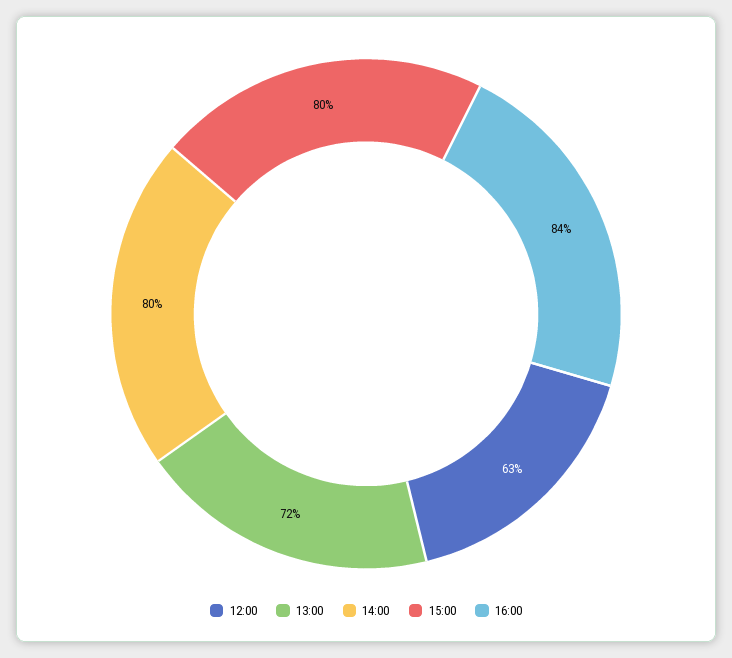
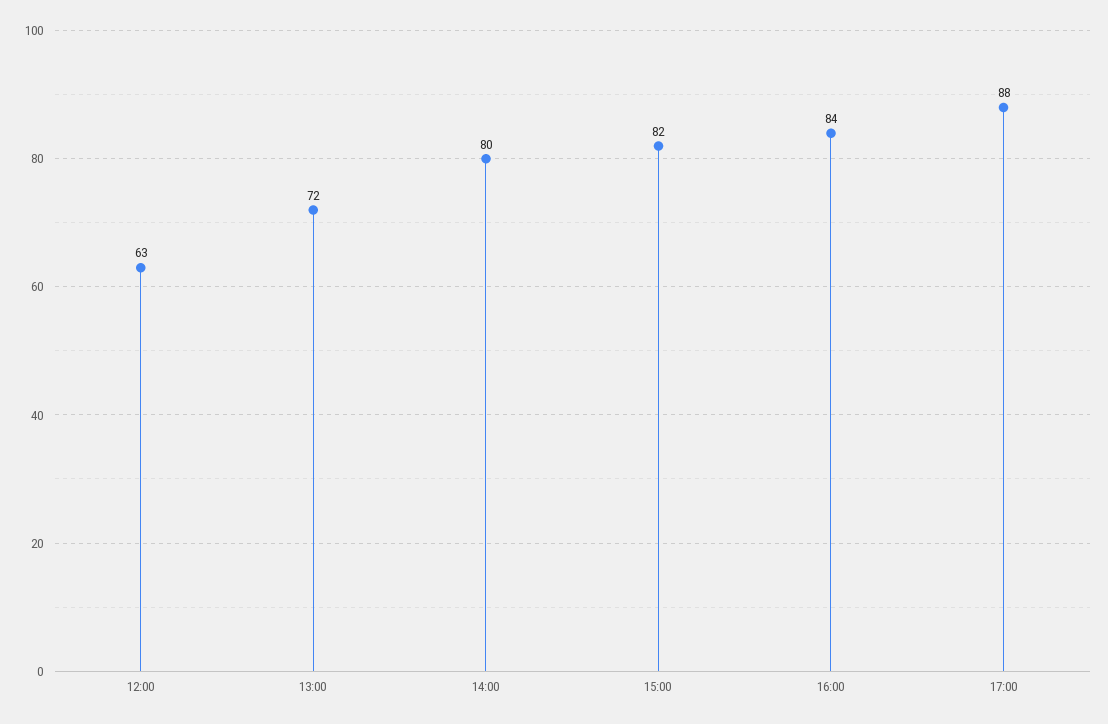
15:00: 80 -> 82
17:00: none -> 88

